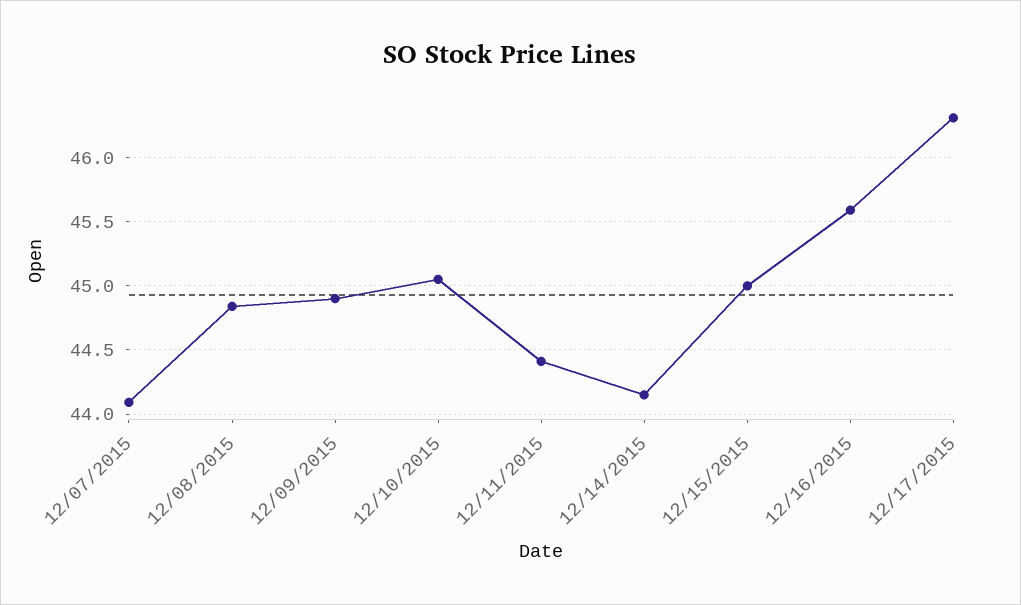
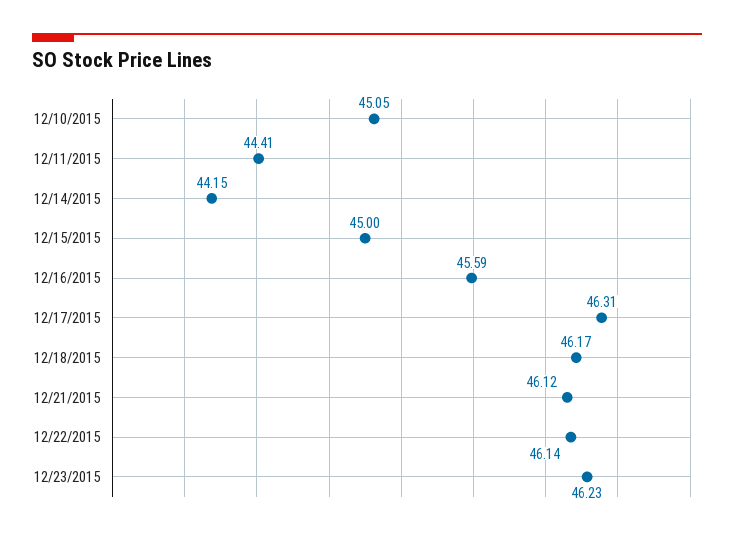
12/07/2015: 44.1 -> none
12/08/2015: 44.85 -> none
12/09/2015: 44.9 -> none
12/18/2015: none -> 46.17
12/21/2015: none -> 46.12
12/22/2015: none -> 46.14
12/23/2015: none -> 46.23

